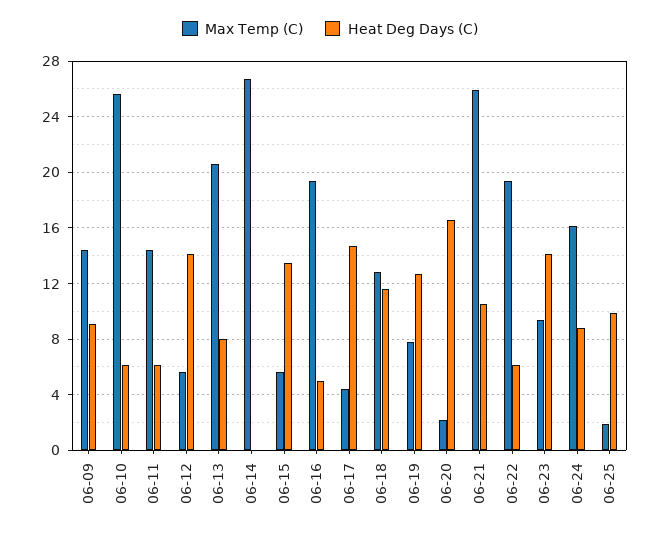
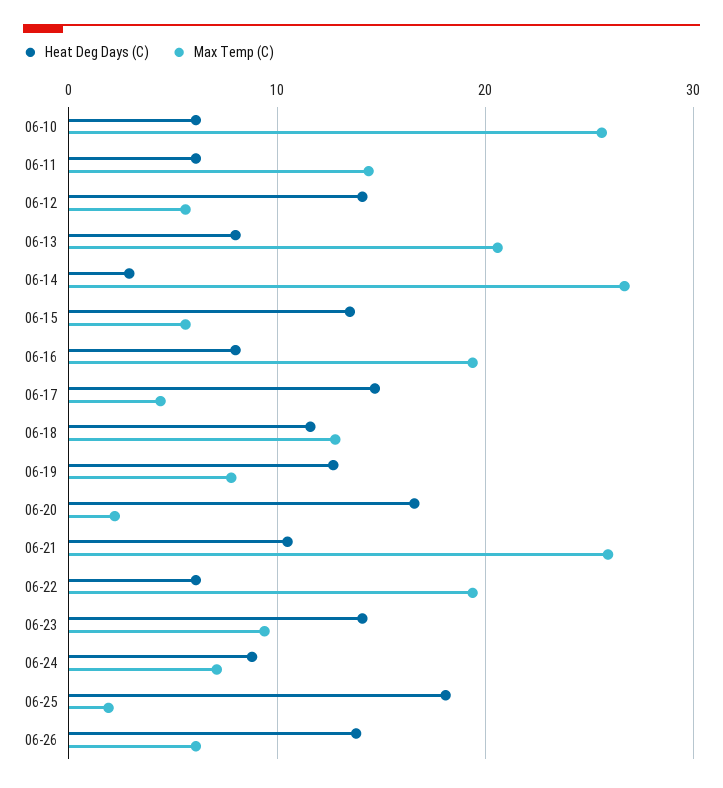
Max Temp (C), 06-09: 14.5 -> none
Heat Deg Days (C), 06-09: 9 -> none
Heat Deg Days (C), 06-14: 0 -> 3
Heat Deg Days (C), 06-16: 5 -> 8
Max Temp (C), 06-24: 16 -> 7
Heat Deg Days (C), 06-25: 10 -> 18
Heat Deg Days (C), 06-26: none -> 14
Max Temp (C), 06-26: none -> 6

